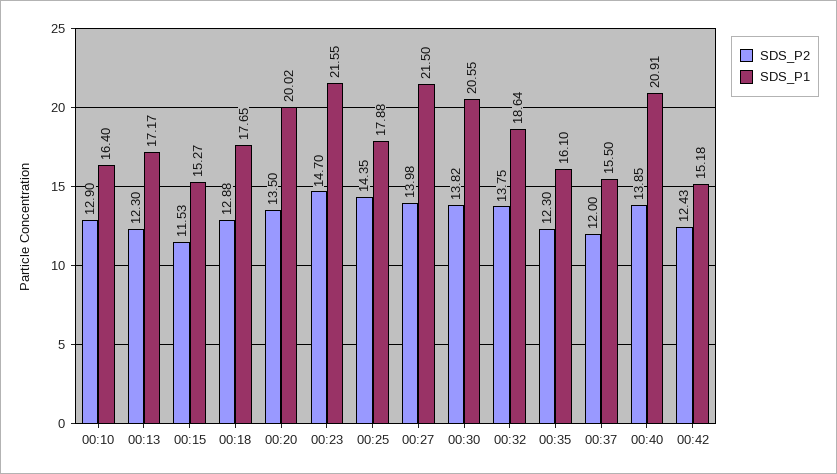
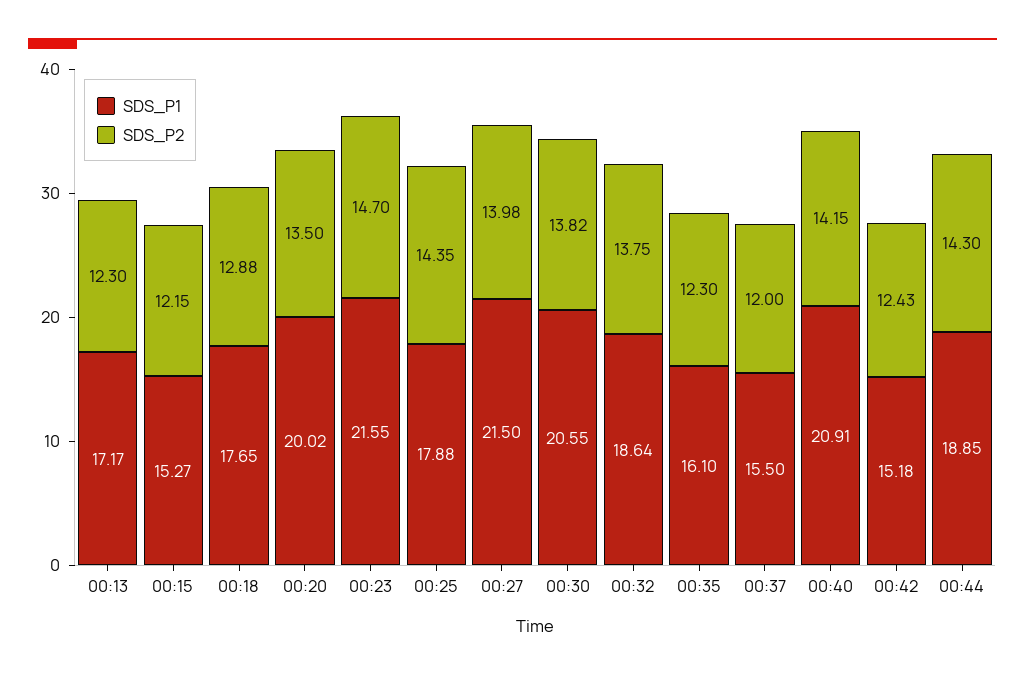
SDS_P2, 00:10: 12.9 -> none
SDS_P1, 00:10: 16.4 -> none
SDS_P2, 00:15: 11.53 -> 12.15
SDS_P2, 00:40: 13.85 -> 14.15
SDS_P1, 00:44: none -> 18.85
SDS_P2, 00:44: none -> 14.3

